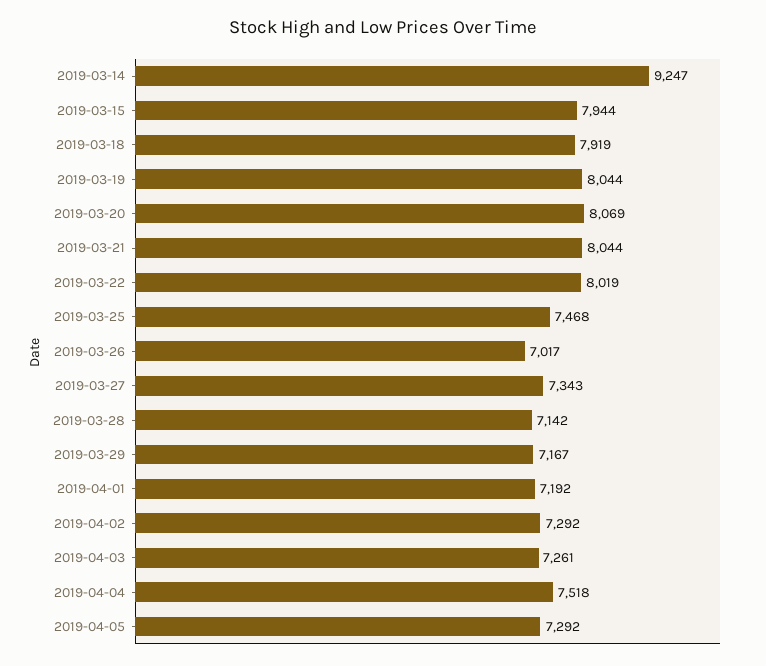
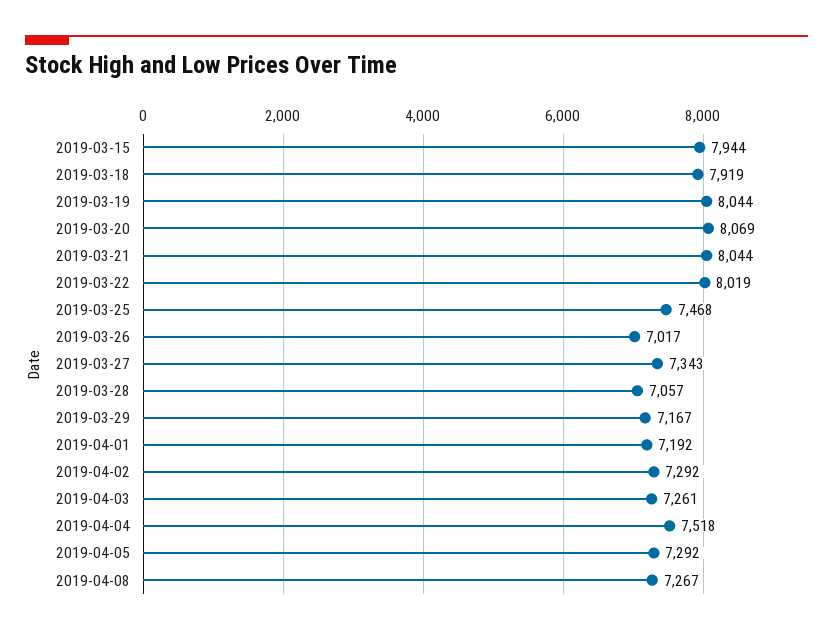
2019-03-14: 9247 -> none
2019-03-28: 7142 -> 7057
2019-04-08: none -> 7267

